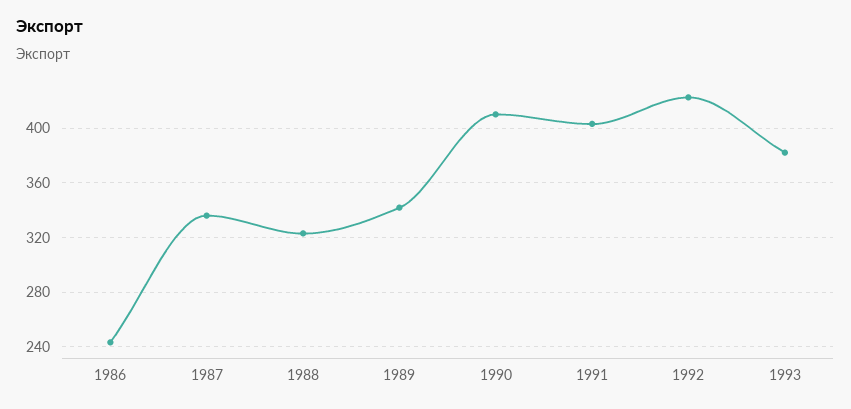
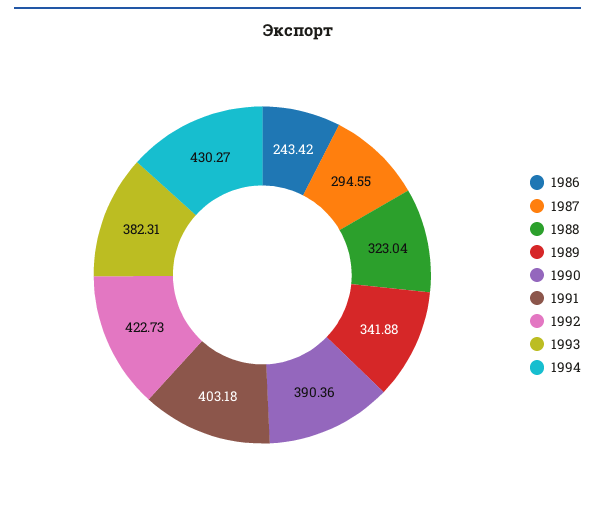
1987: 335 -> 294.55
1990: 410 -> 390.36
1994: none -> 430.27

